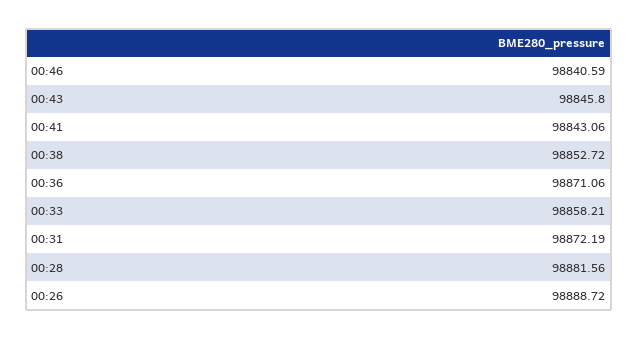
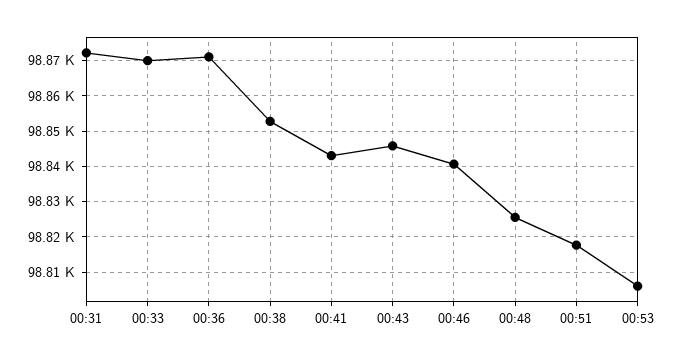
00:33: 98858.21 -> 98870
00:28: 98881.56 -> none
00:26: 98888.72 -> none
00:48: none -> 98826
00:51: none -> 98818
00:53: none -> 98806

